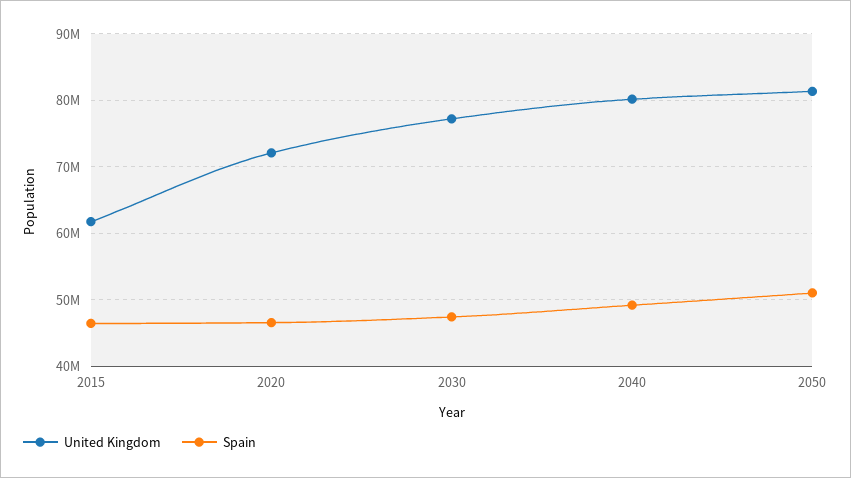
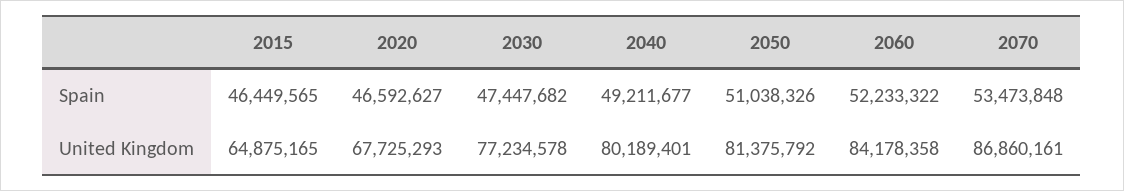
United Kingdom, 2015: 62000000 -> 64875165
United Kingdom, 2020: 72000000 -> 67725293
Spain, 2060: none -> 52233322
Spain, 2070: none -> 53473848
United Kingdom, 2060: none -> 84178358
United Kingdom, 2070: none -> 86860161

